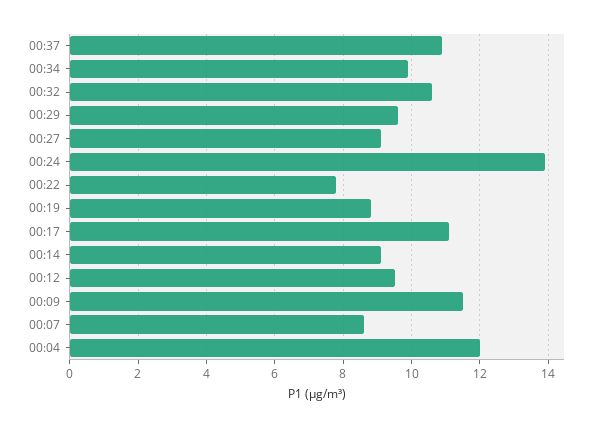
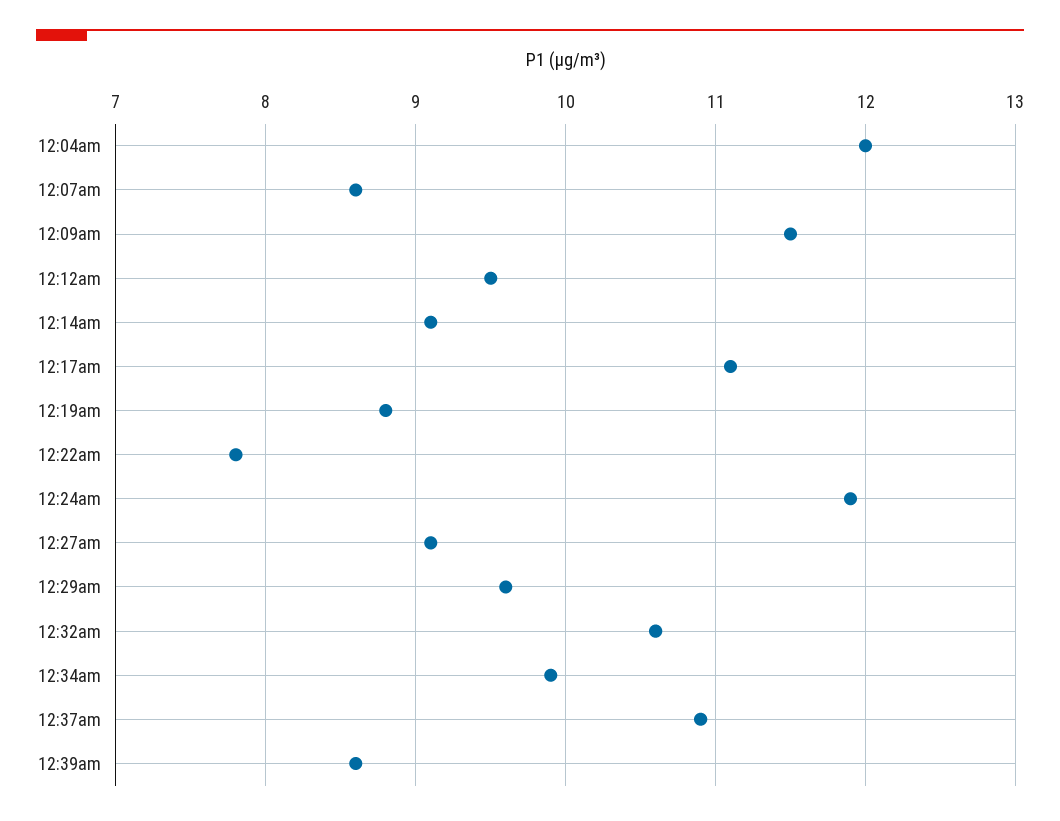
00:24: 14 -> 11.9
12:39am: none -> 8.6

